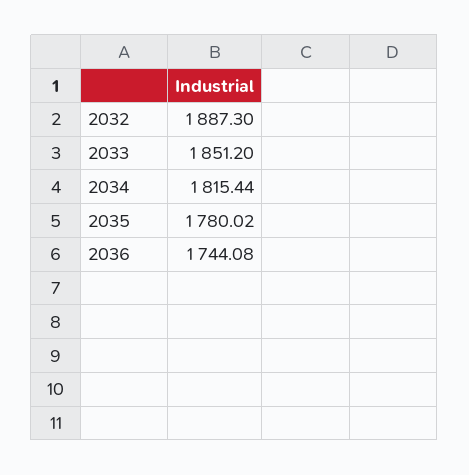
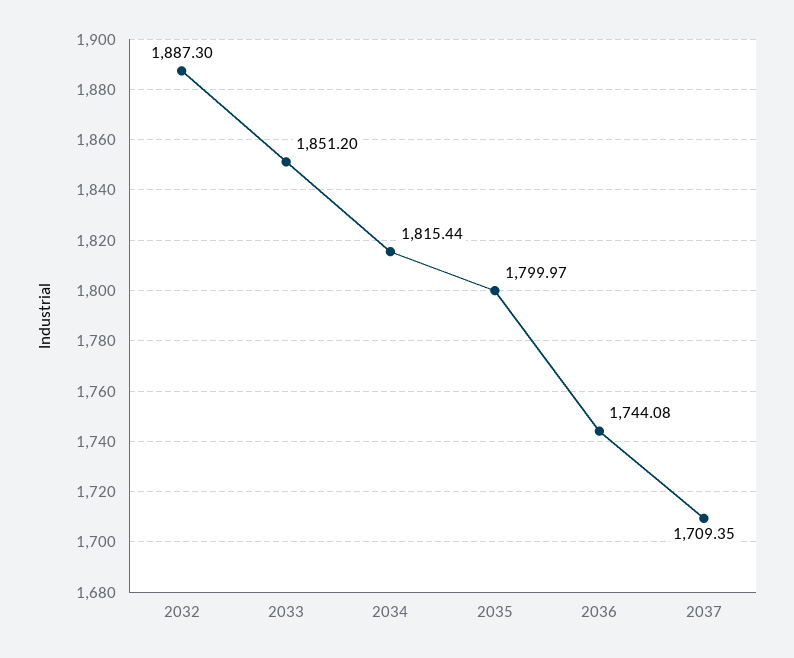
2035: 1780.02 -> 1799.97
2037: none -> 1709.35

